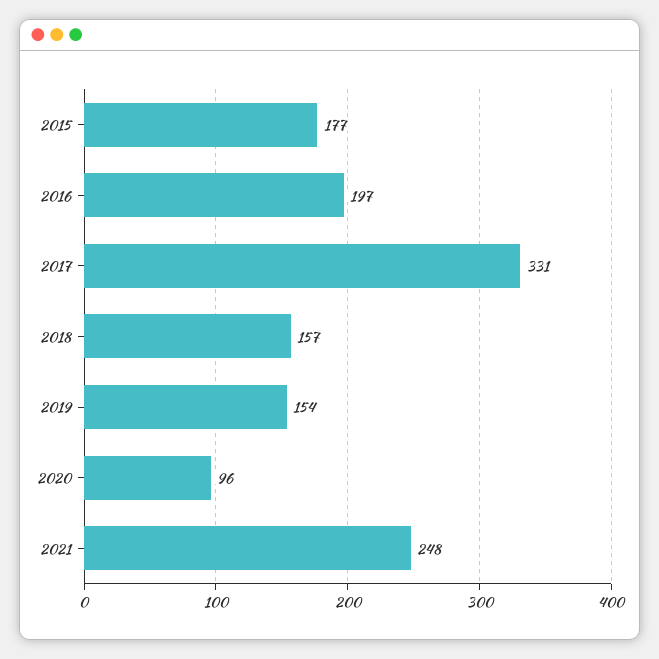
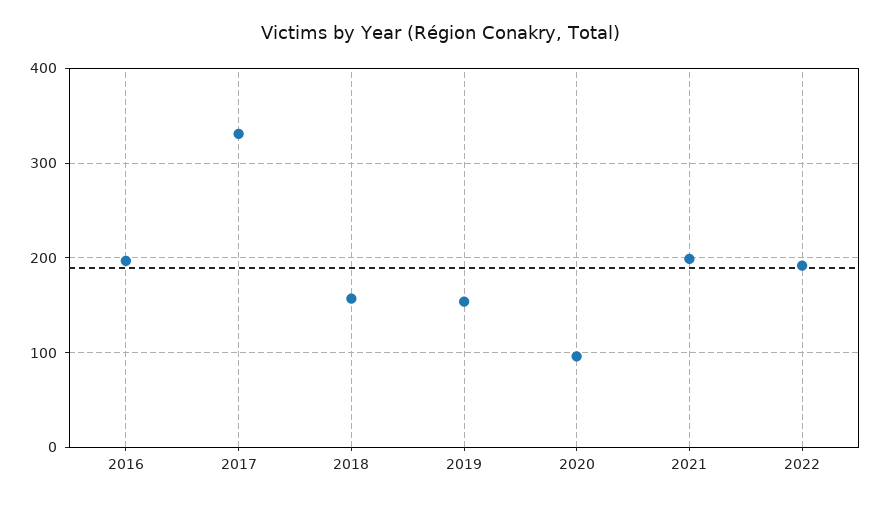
2015: 177 -> none
2021: 248 -> 200
2022: none -> 190

